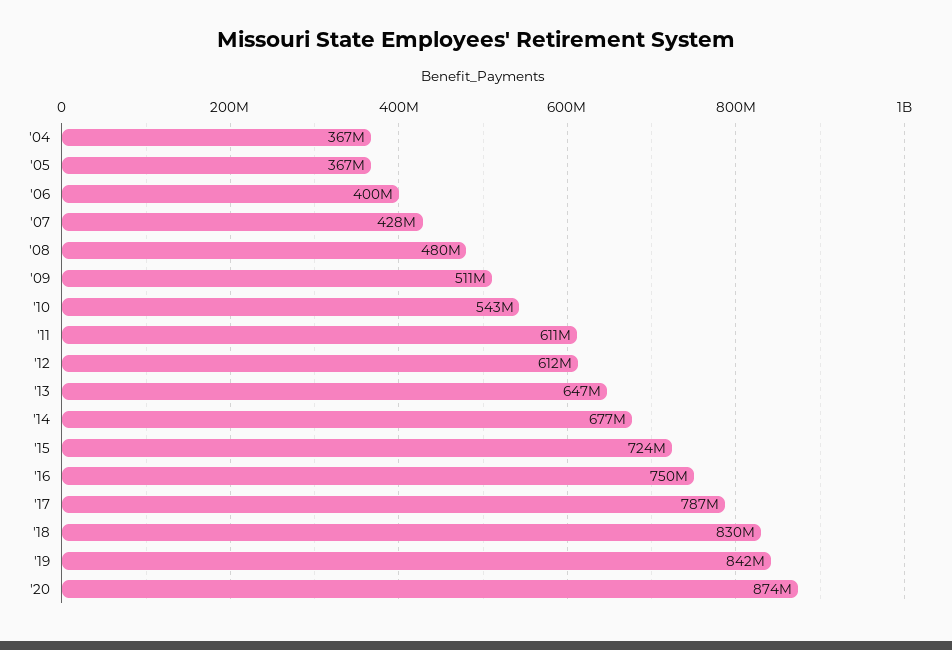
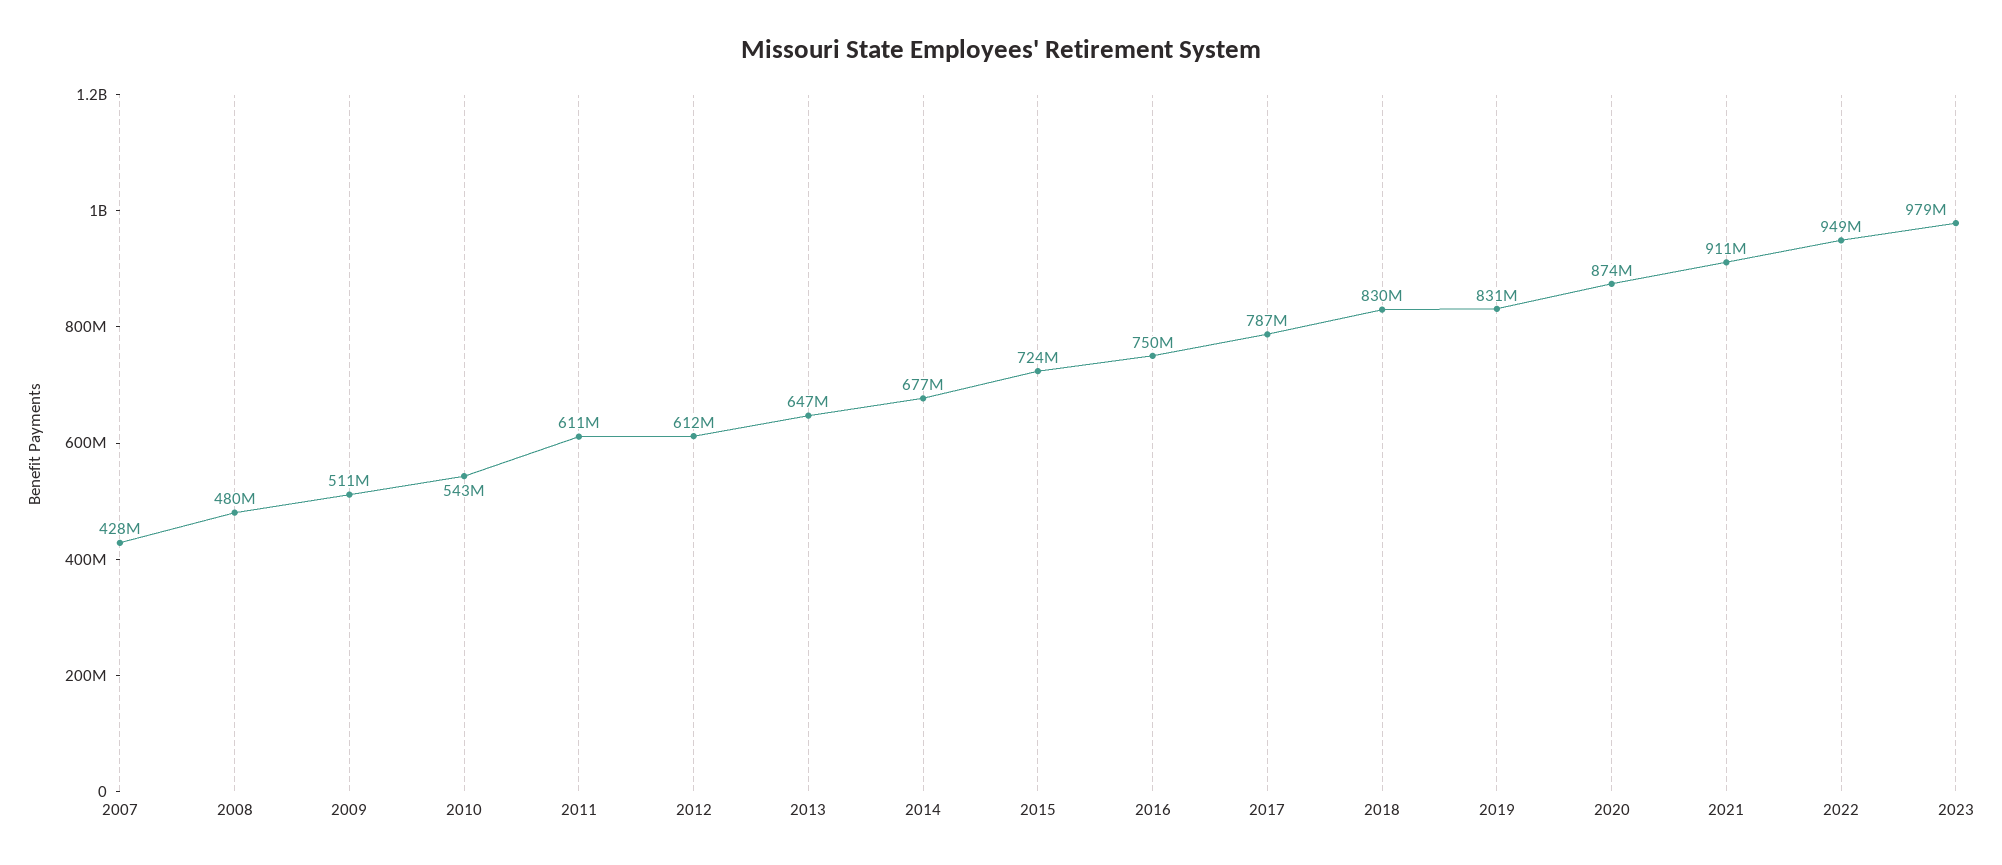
'04: 367000000 -> none
'05: 367000000 -> none
'06: 400000000 -> none
'19: 842000000 -> 831000000
2021: none -> 911000000
2022: none -> 949000000
2023: none -> 979000000

